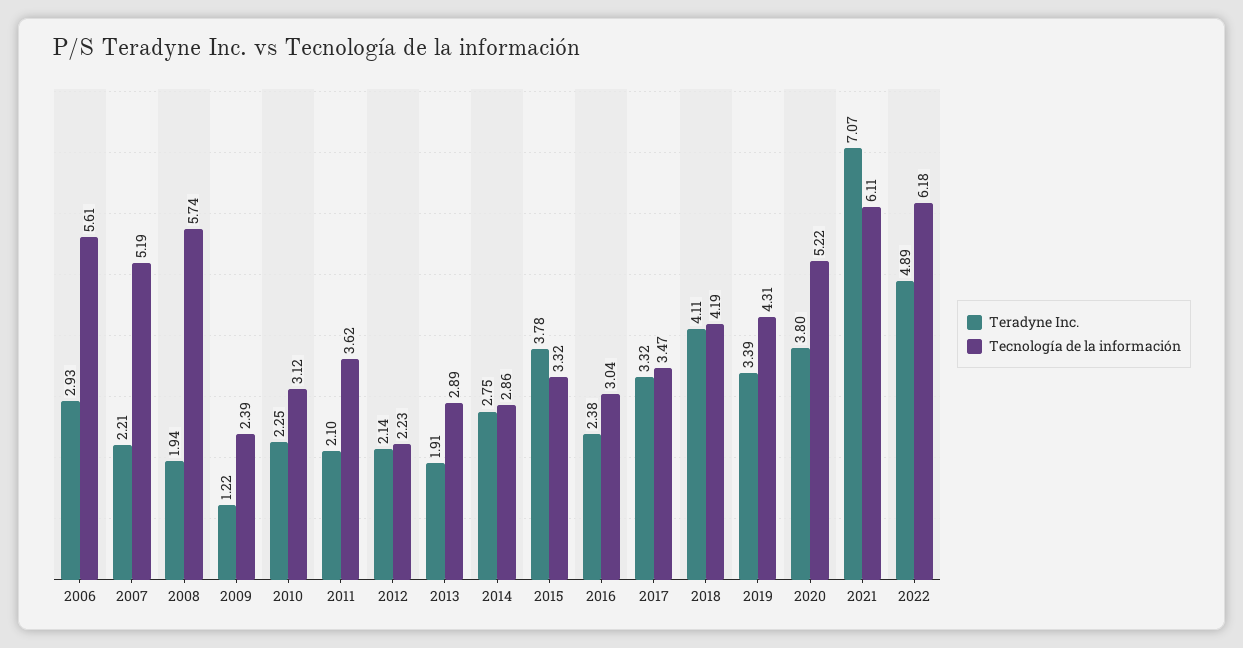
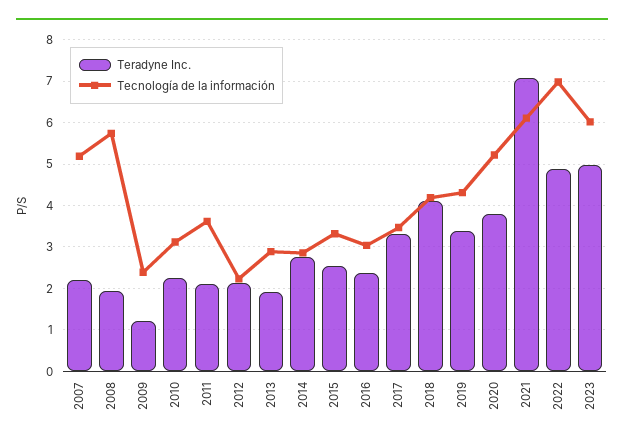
Teradyne Inc., 2006: 2.93 -> none
Tecnología de la información, 2006: 5.61 -> none
Teradyne Inc., 2015: 3.78 -> 2.6
Tecnología de la información, 2022: 6.18 -> 7
Teradyne Inc., 2023: none -> 5
Tecnología de la información, 2023: none -> 6

